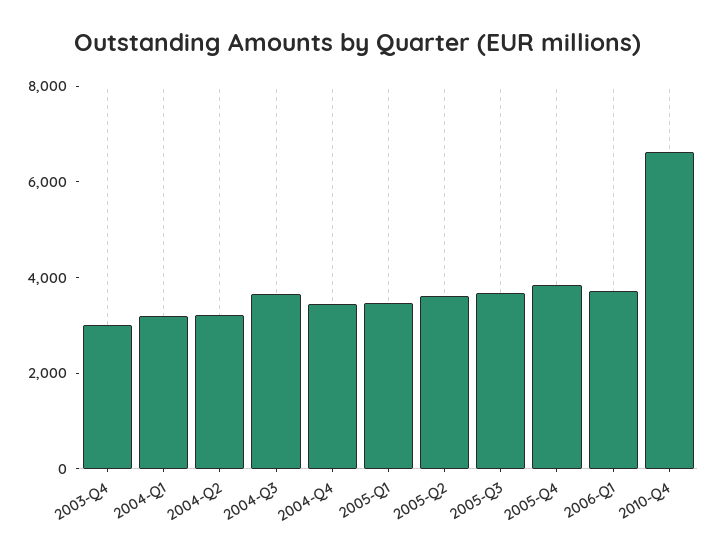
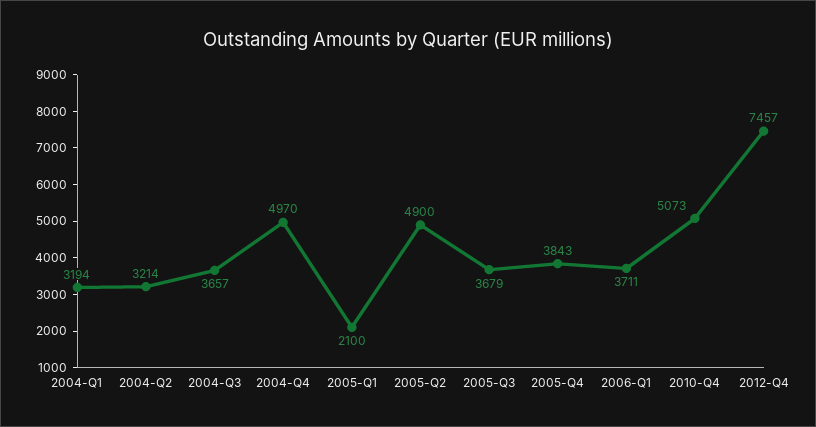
2003-Q4: 3000 -> none
2004-Q4: 3500 -> 4970
2005-Q1: 3500 -> 2100
2005-Q2: 3500 -> 4900
2010-Q4: 6500 -> 5073
2012-Q4: none -> 7457

